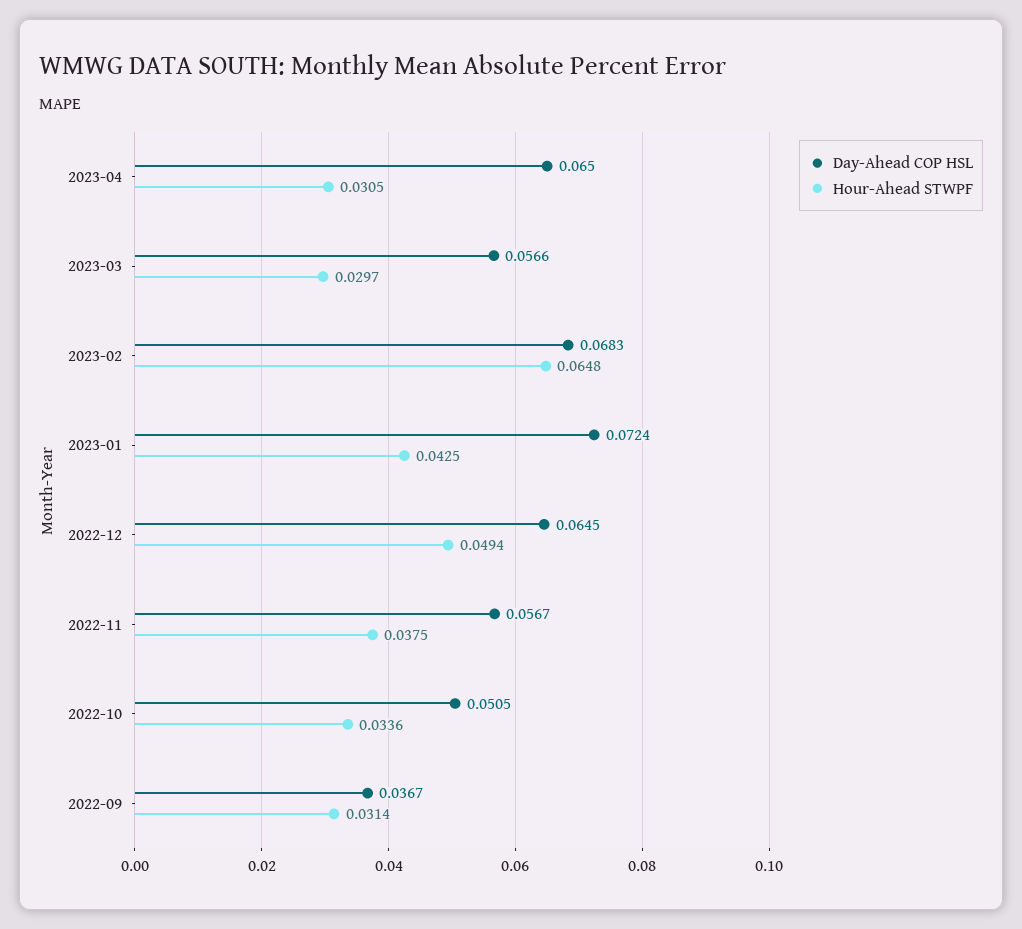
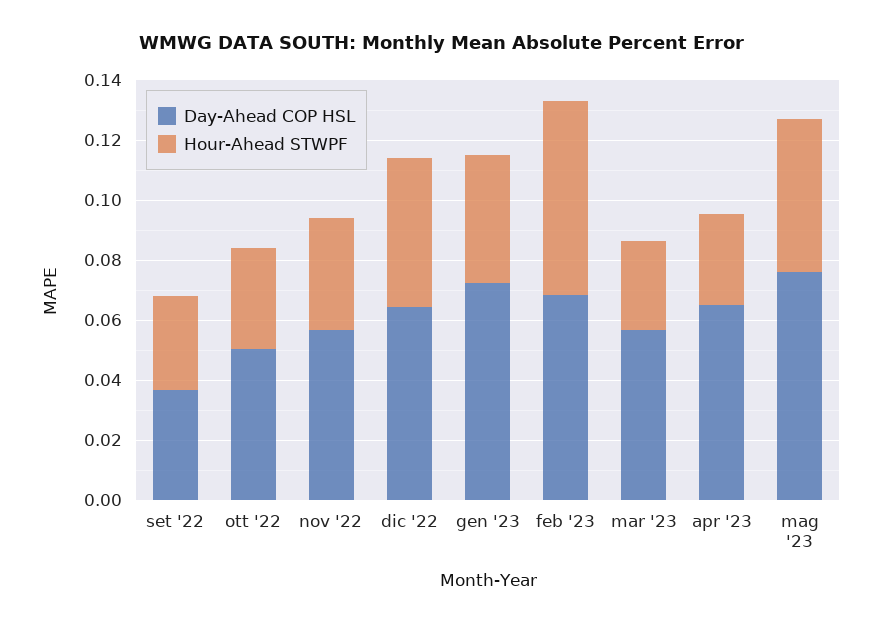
Day-Ahead COP HSL, mag '23: none -> 0.075
Hour-Ahead STWPF, mag '23: none -> 0.05

